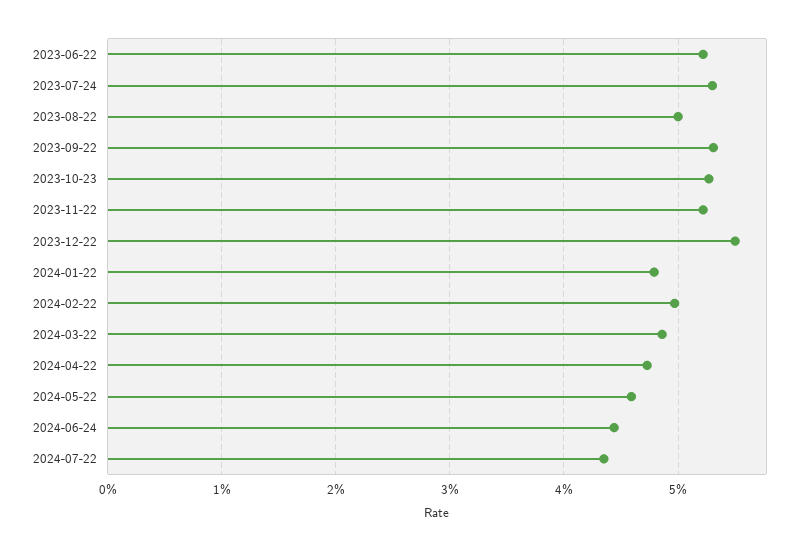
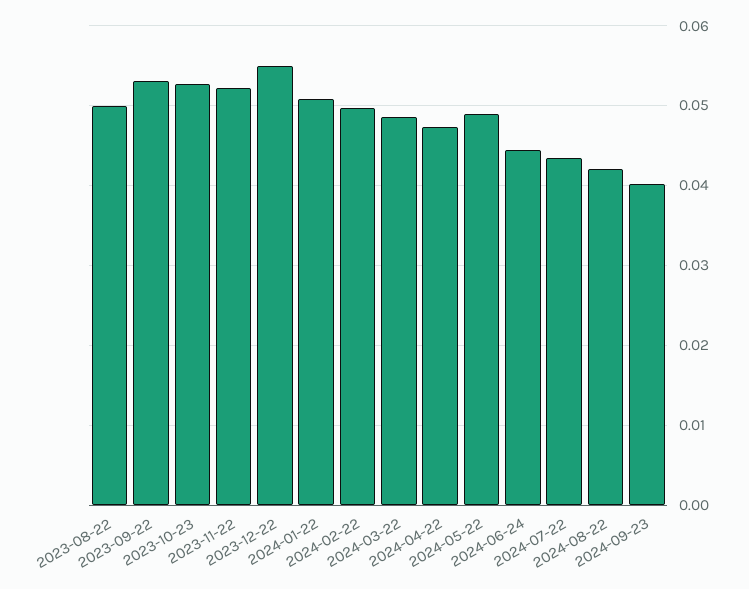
2023-06-22: 0.052 -> none
2023-07-24: 0.053 -> none
2024-01-22: 0.048 -> 0.051
2024-05-22: 0.046 -> 0.049
2024-08-22: none -> 0.042
2024-09-23: none -> 0.04

